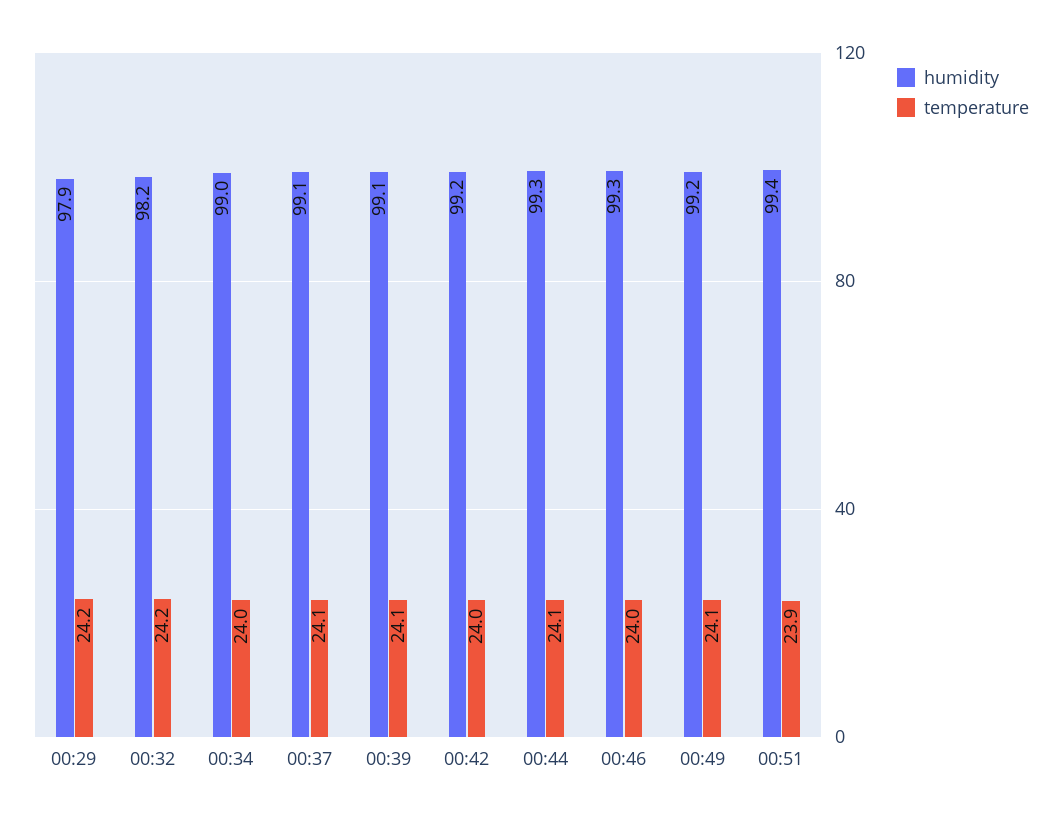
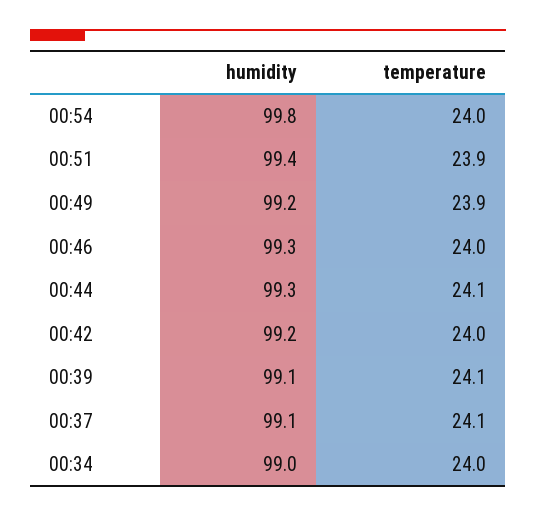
humidity, 00:29: 97.9 -> none
temperature, 00:29: 24.2 -> none
humidity, 00:32: 98.2 -> none
temperature, 00:32: 24.2 -> none
temperature, 00:49: 24.1 -> 23.9
humidity, 00:54: none -> 99.8
temperature, 00:54: none -> 24

